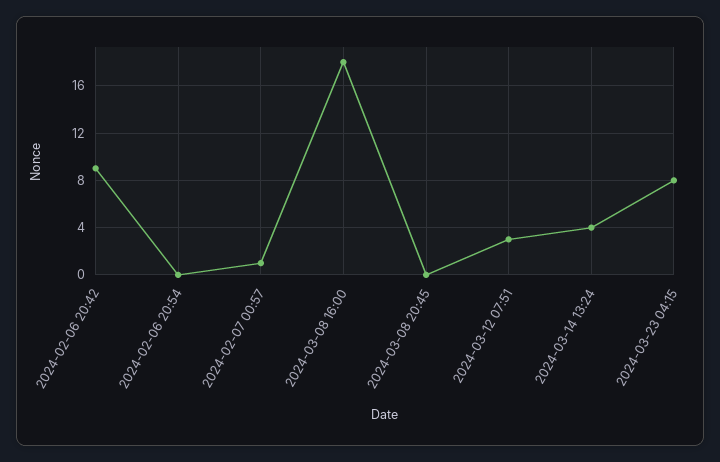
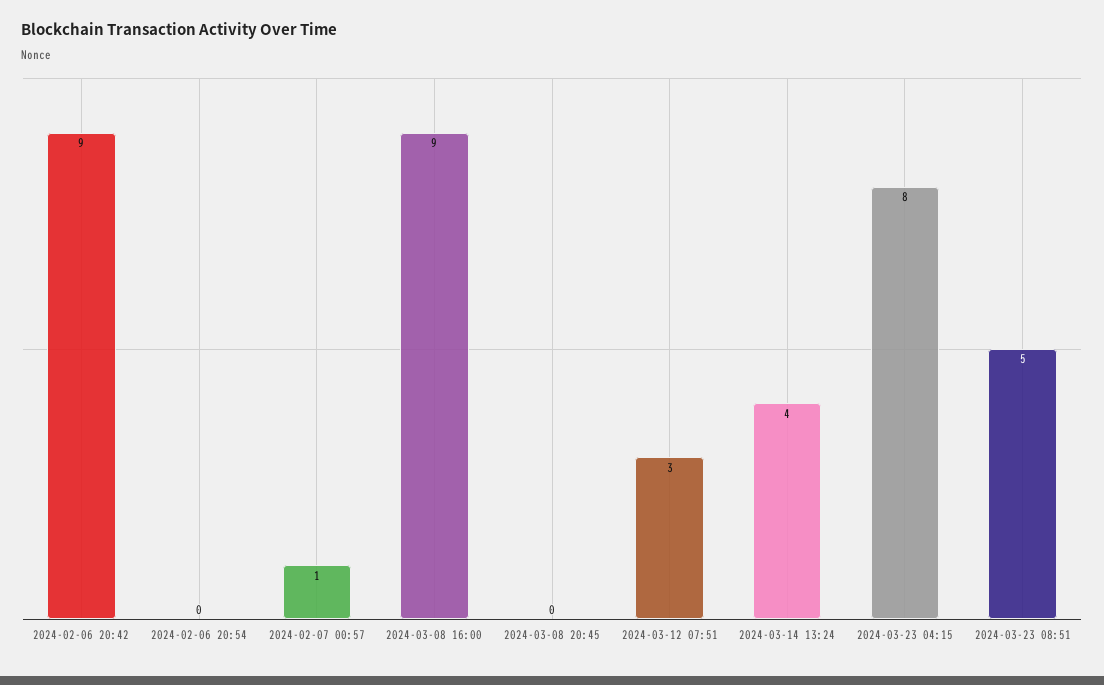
2024-03-08 16:00: 18 -> 9
2024-03-23 08:51: none -> 5

